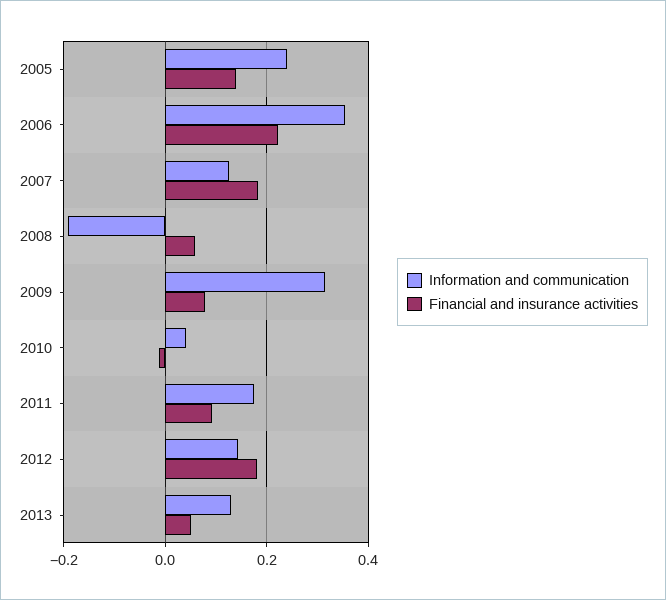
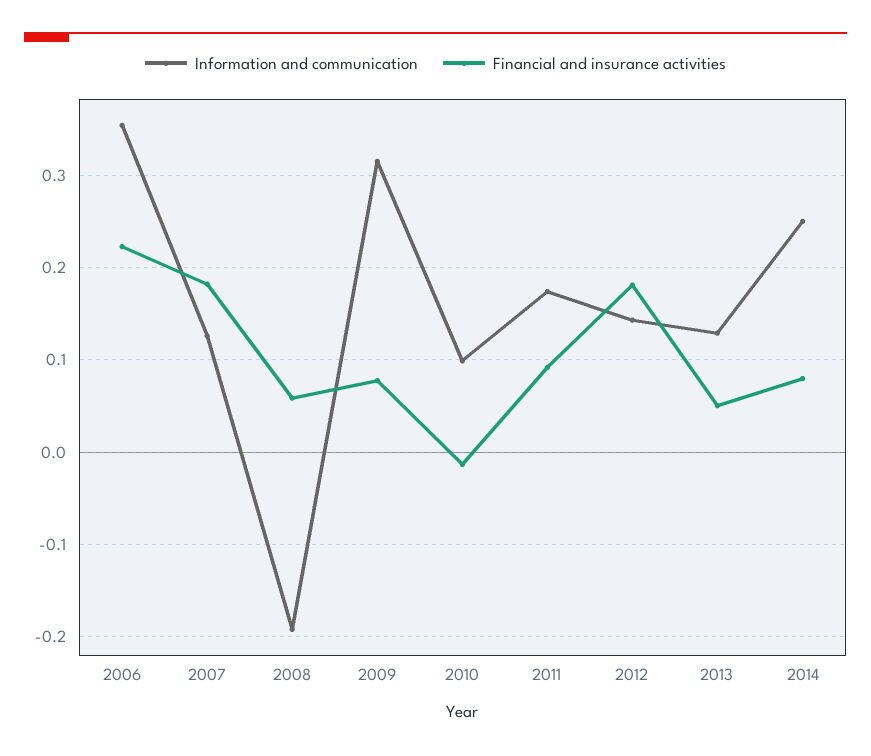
Information and communication, 2005: 0.24 -> none
Financial and insurance activities, 2005: 0.14 -> none
Information and communication, 2010: 0.04 -> 0.1
Information and communication, 2014: none -> 0.25
Financial and insurance activities, 2014: none -> 0.08

